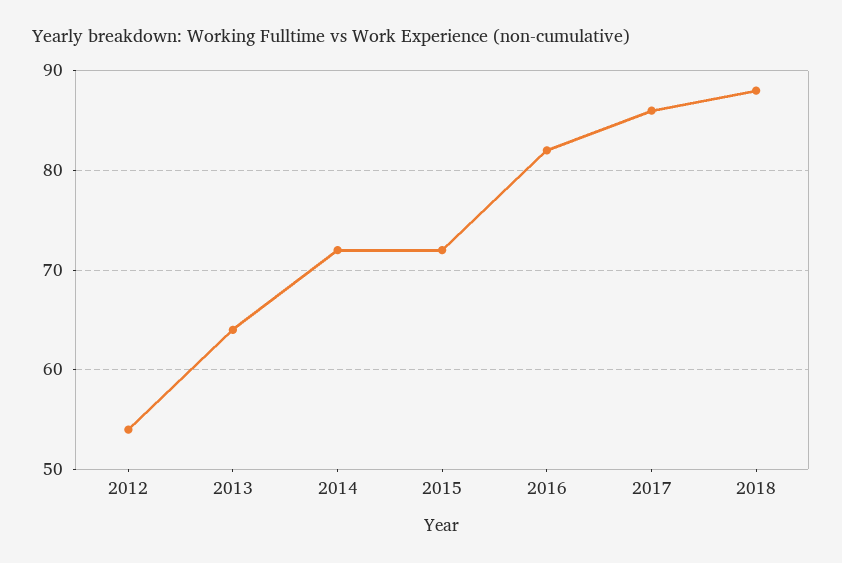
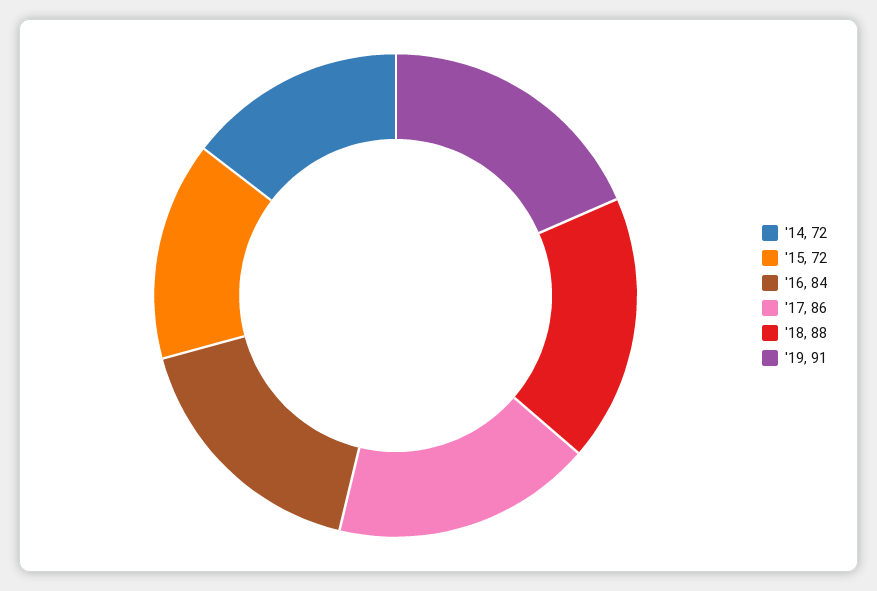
2012: 54 -> none
2013: 64 -> none
2016: 82 -> 84
'19: none -> 91

